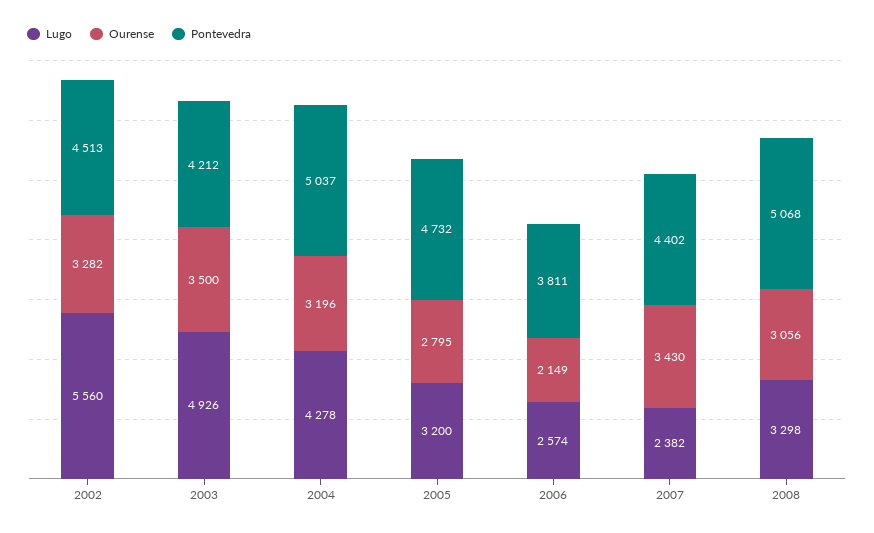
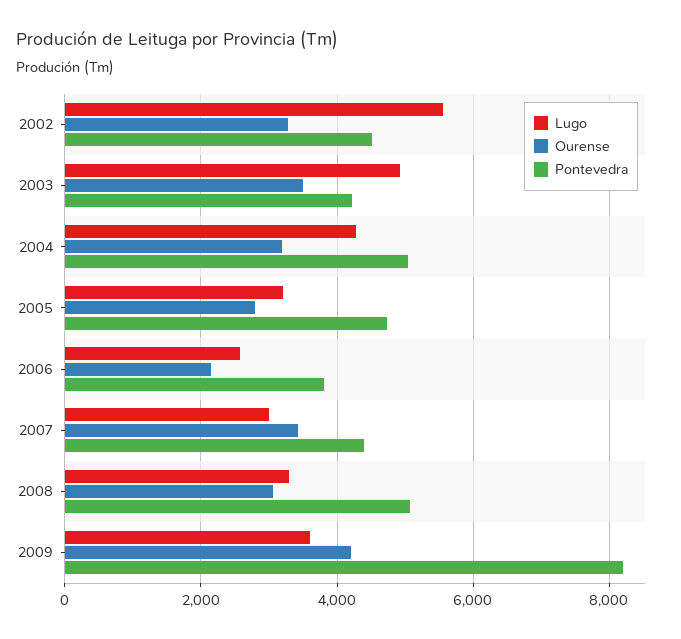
Lugo, 2007: 2382 -> 3000
Lugo, 2009: none -> 3600
Ourense, 2009: none -> 4200
Pontevedra, 2009: none -> 8200

